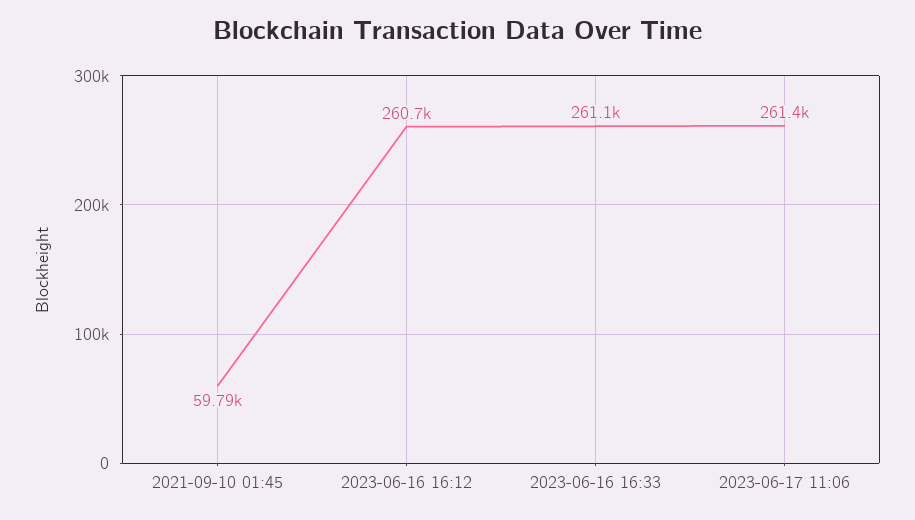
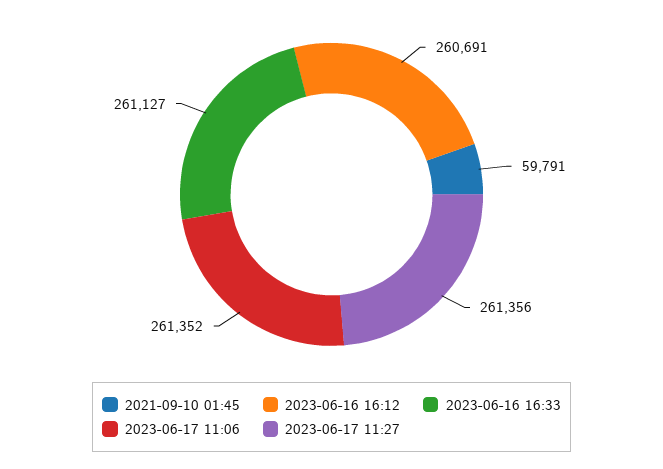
2023-06-17 11:27: none -> 261356

